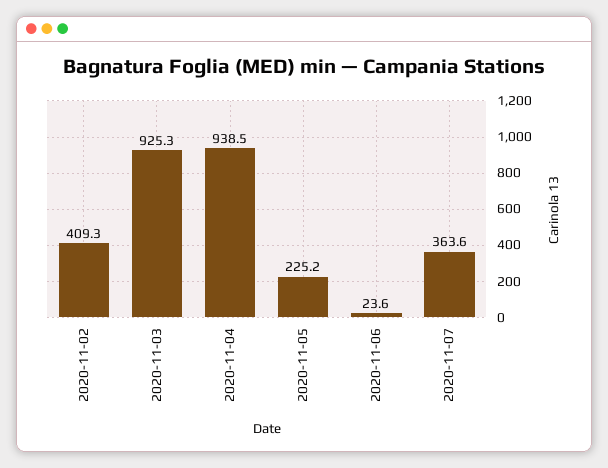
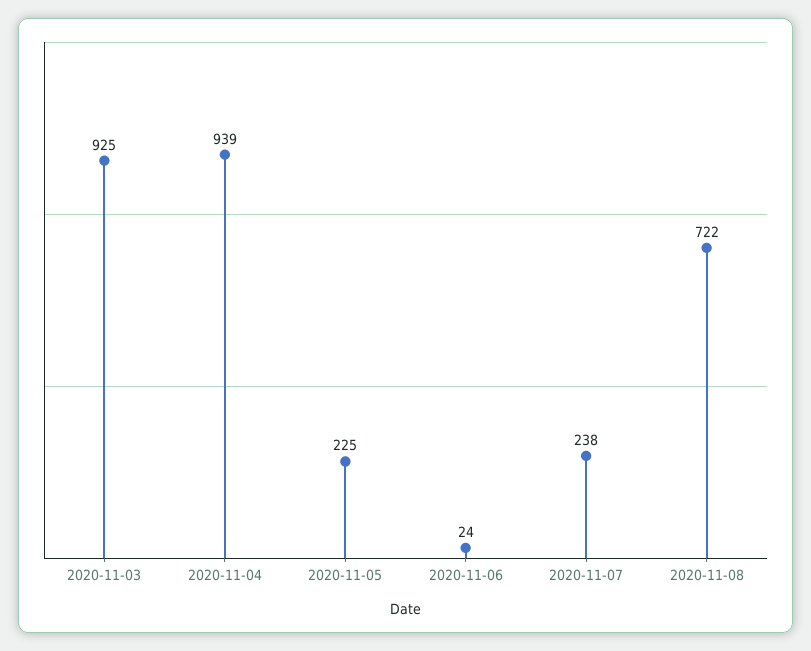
2020-11-02: 409.3 -> none
2020-11-07: 363.6 -> 238
2020-11-08: none -> 722

